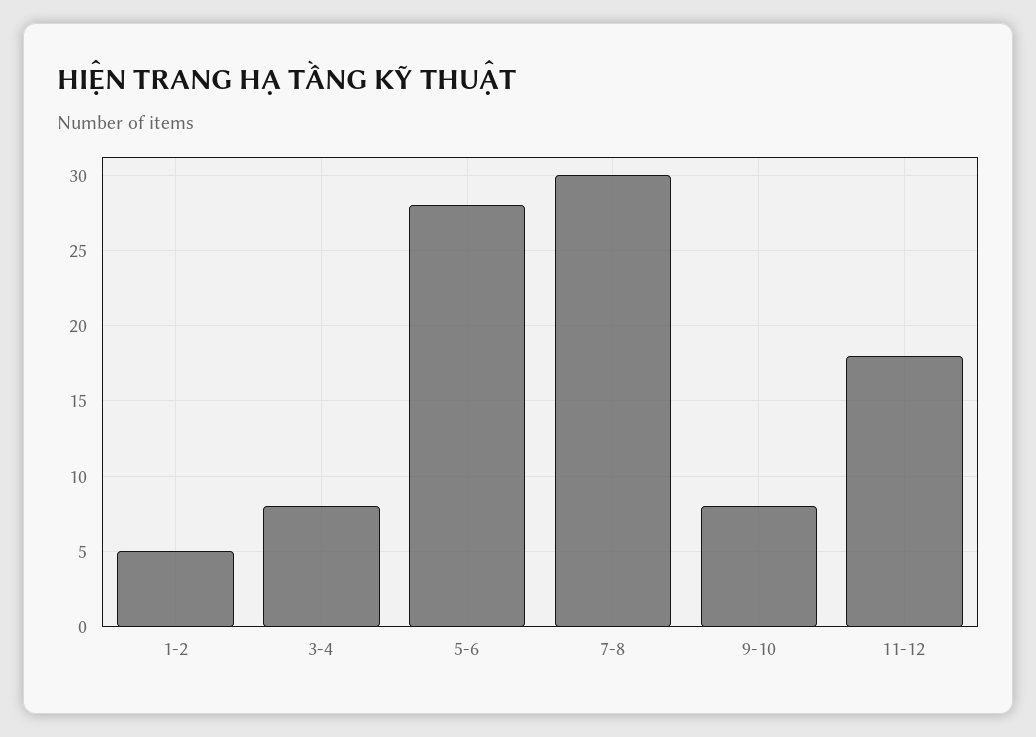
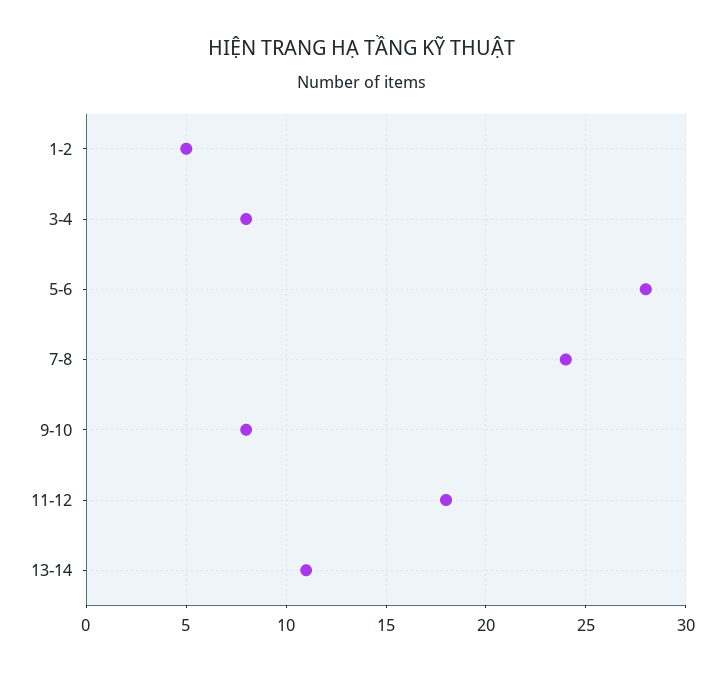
7-8: 30 -> 24
13-14: none -> 11

